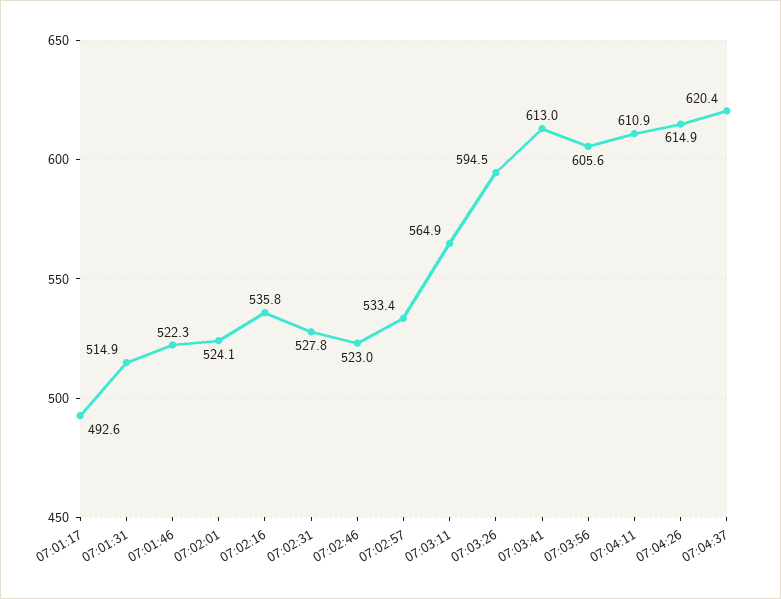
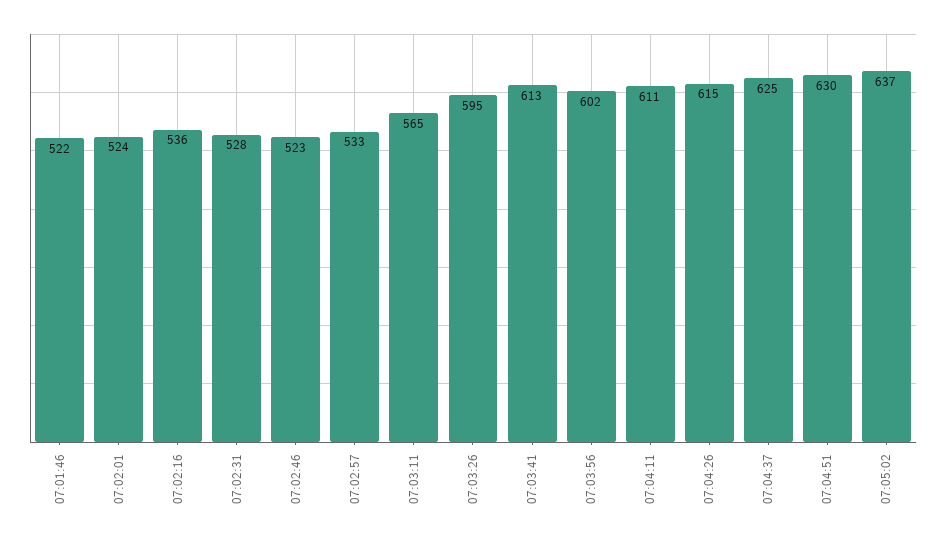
07:01:17: 492.6 -> none
07:01:31: 514.9 -> none
07:03:56: 605.6 -> 602
07:04:37: 620.4 -> 625
07:04:51: none -> 630
07:05:02: none -> 637

